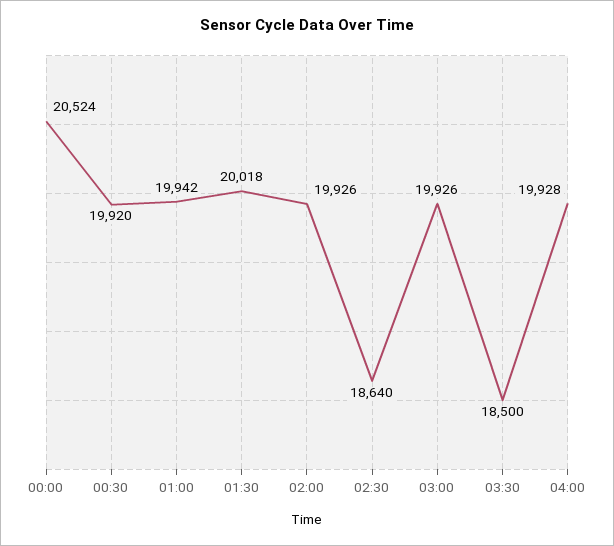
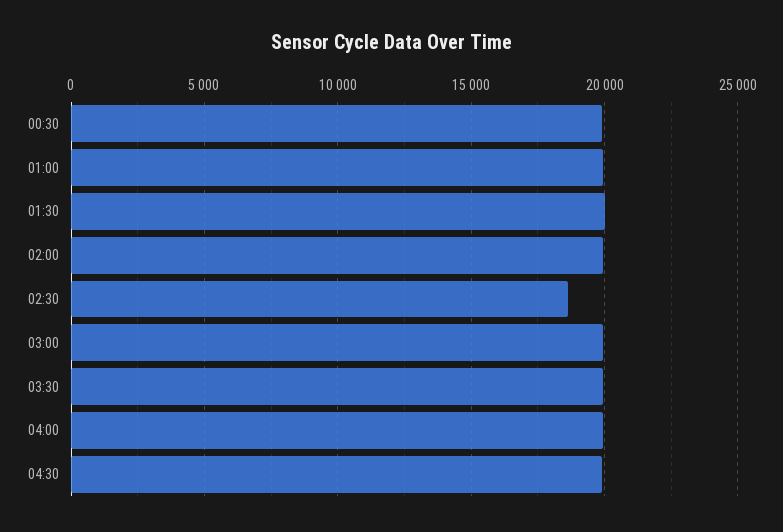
00:00: 20524 -> none
03:30: 18500 -> 20000
04:30: none -> 20000

